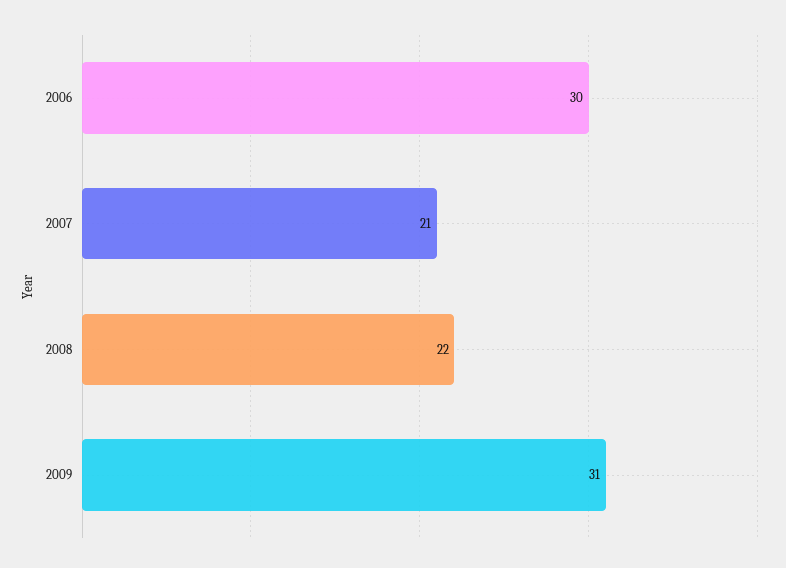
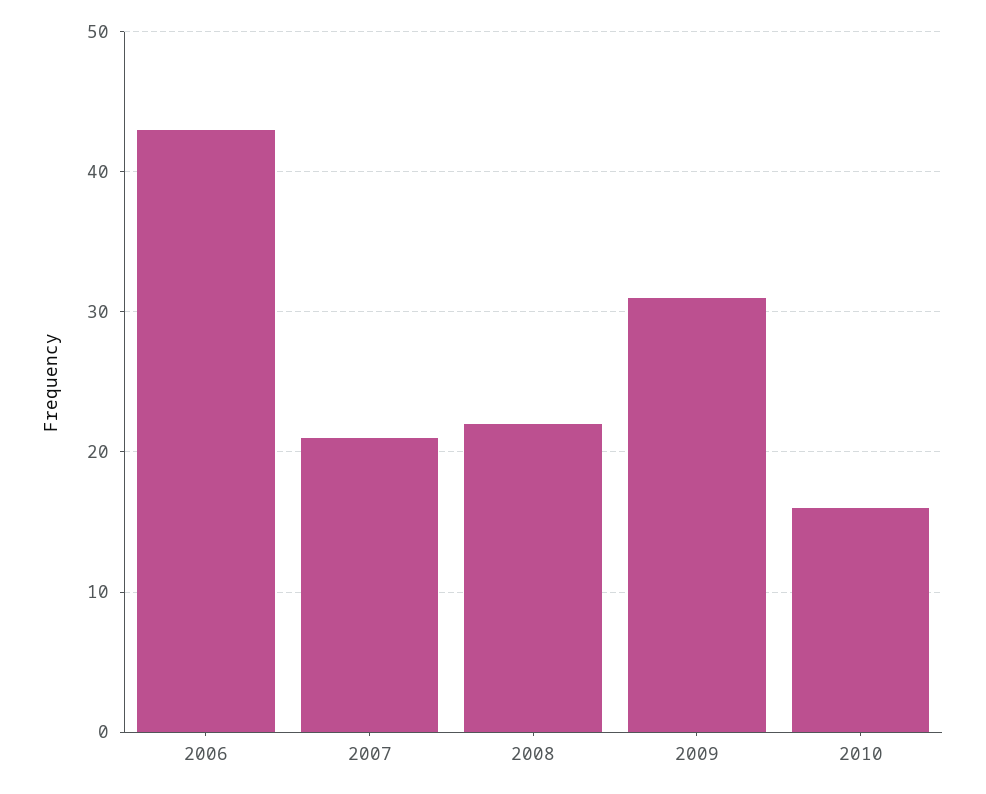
2006: 30 -> 43
2010: none -> 16

